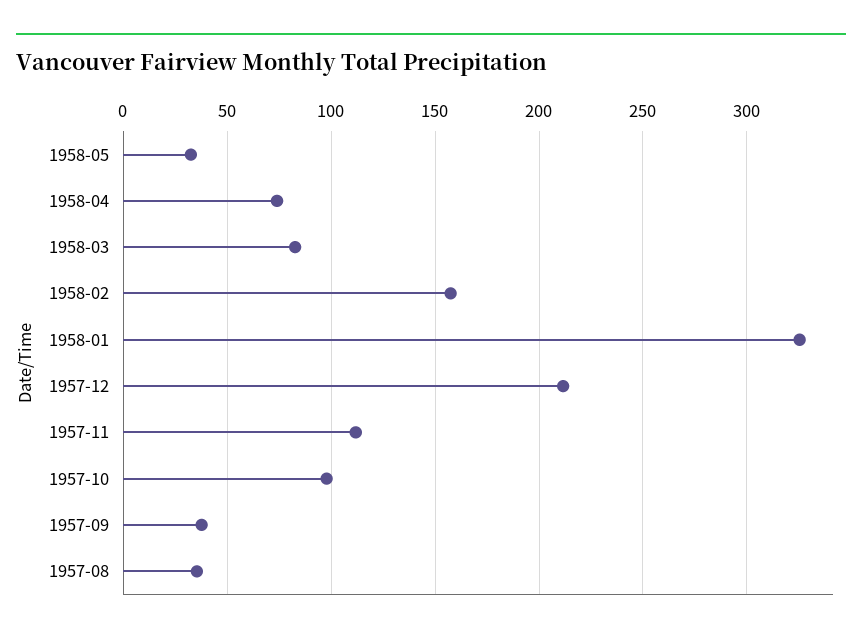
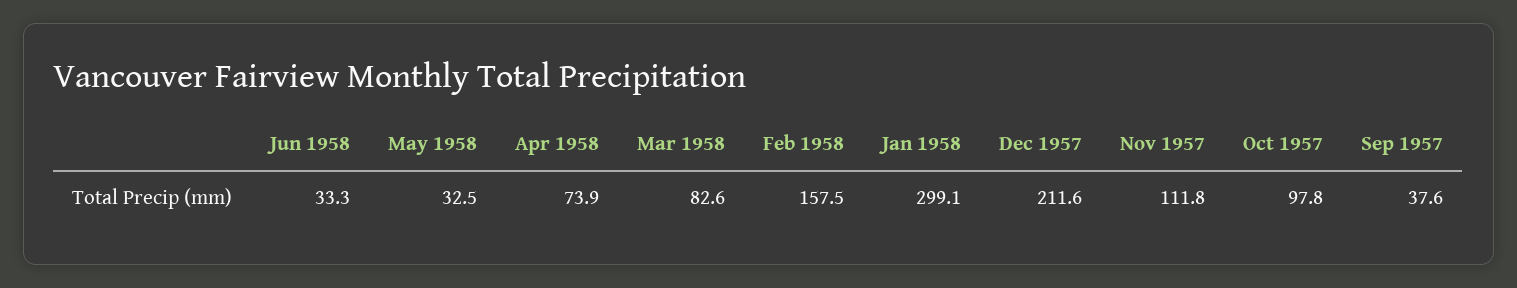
1958-01: 325 -> 299.1
1957-08: 35 -> none
Jun 1958: none -> 33.3

